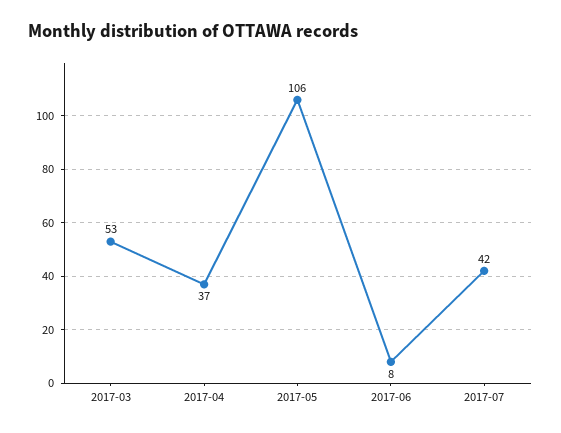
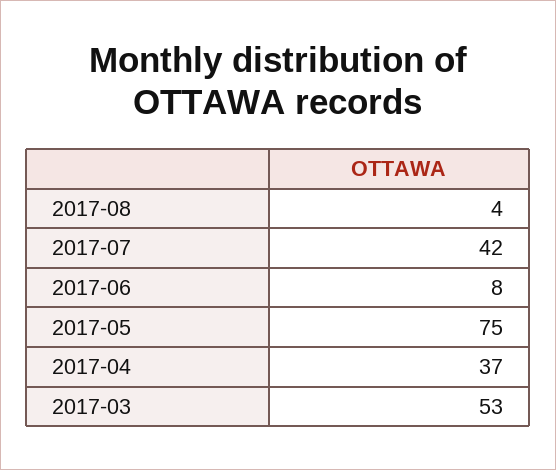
2017-05: 106 -> 75
2017-08: none -> 4

